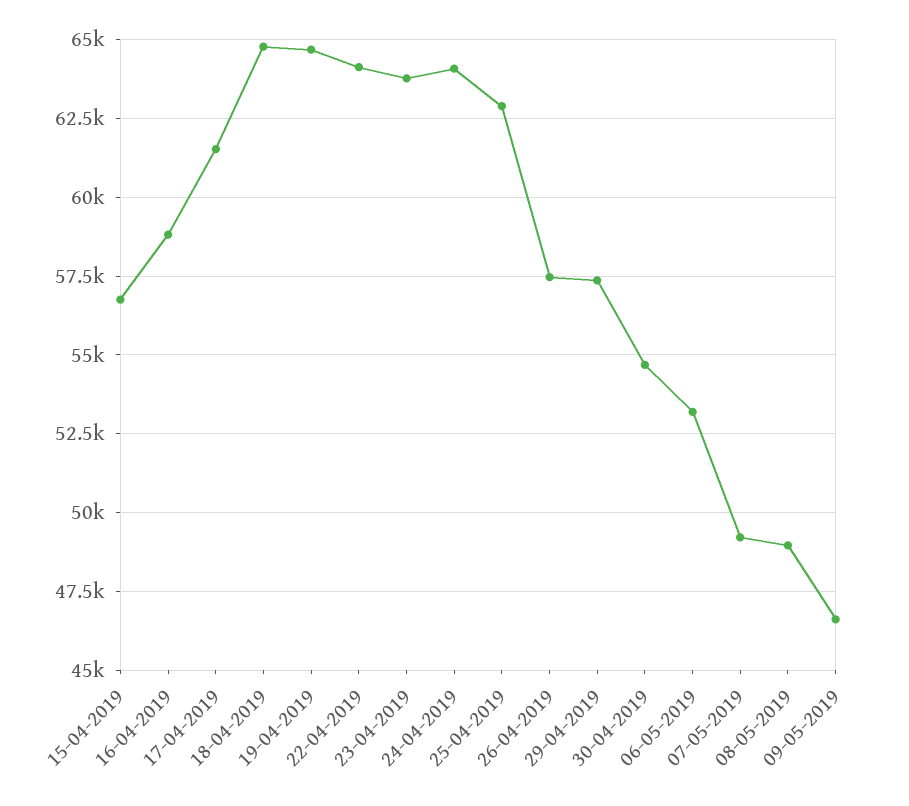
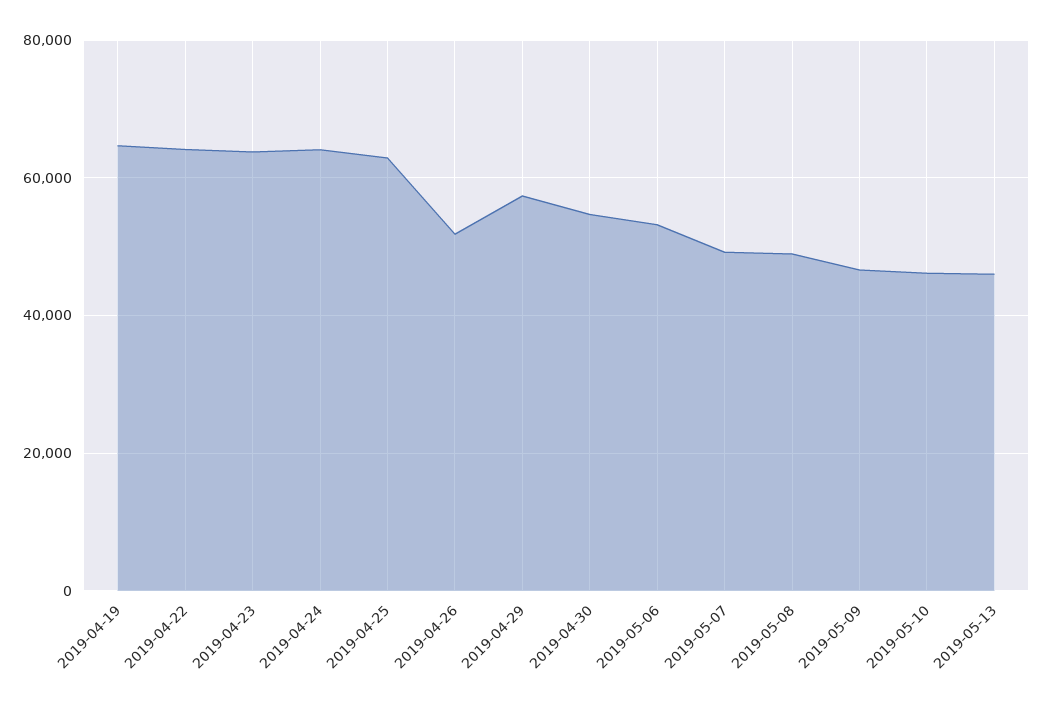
15-04-2019: 56750 -> none
16-04-2019: 58750 -> none
17-04-2019: 61500 -> none
18-04-2019: 64750 -> none
26-04-2019: 57500 -> 52000
2019-05-10: none -> 46000
2019-05-13: none -> 46000

